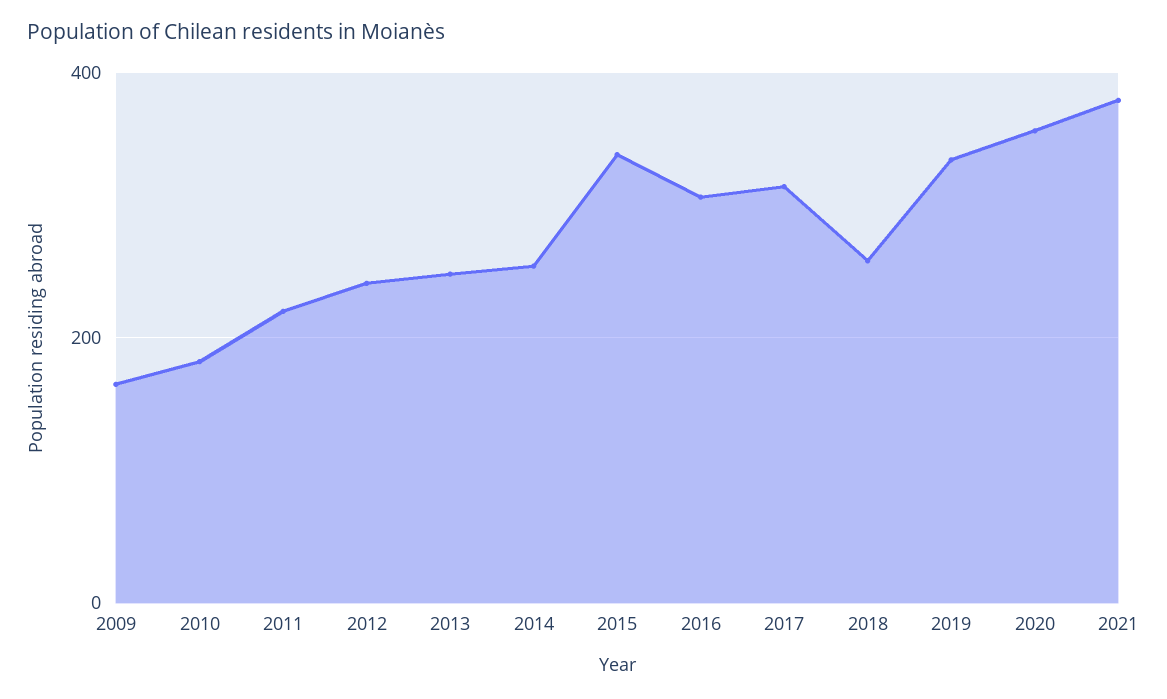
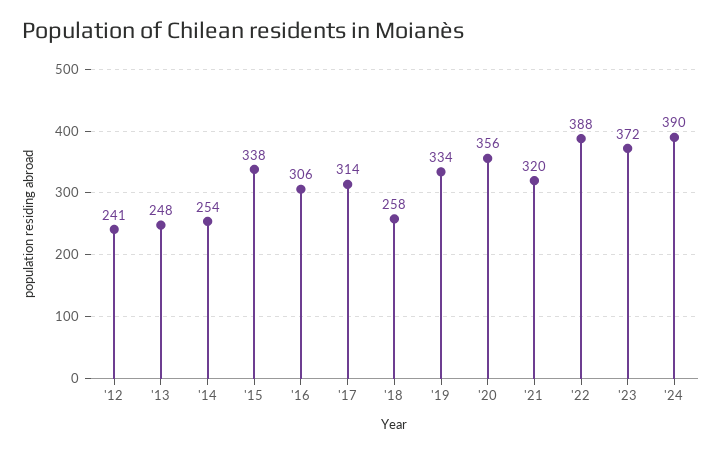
2009: 160 -> none
2010: 180 -> none
2011: 220 -> none
2021: 380 -> 320
'22: none -> 388
'23: none -> 372
'24: none -> 390

